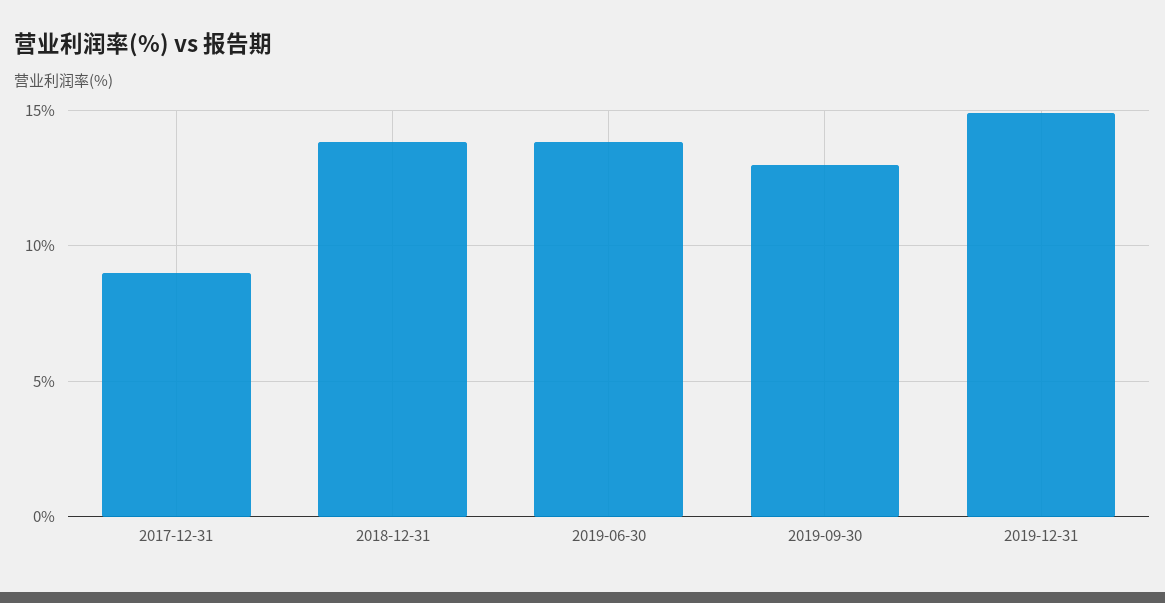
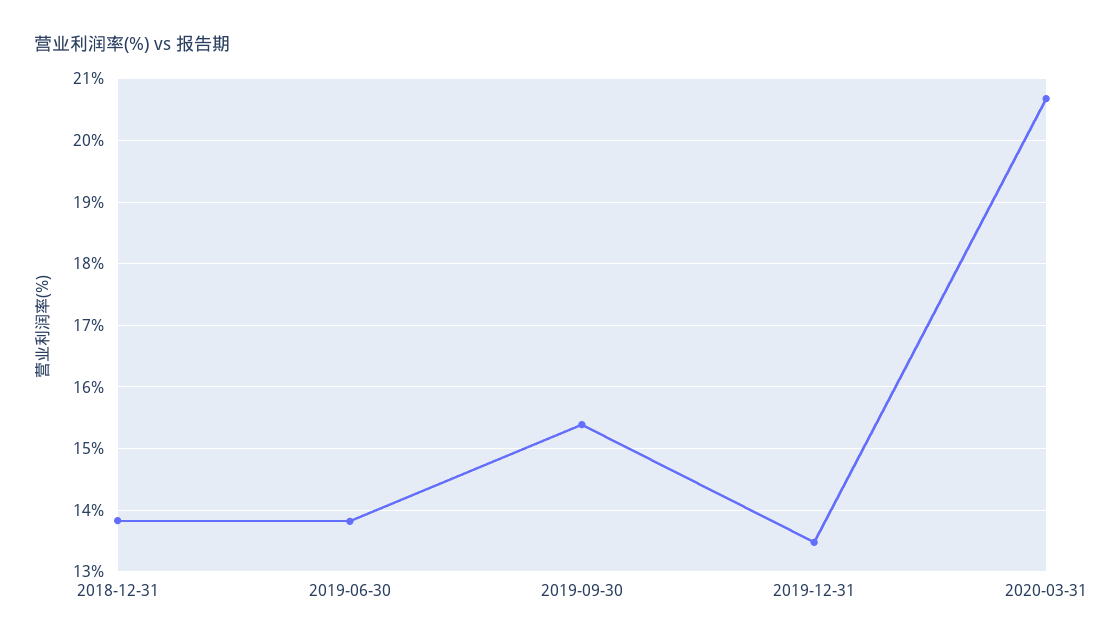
2017-12-31: 9 -> none
2019-09-30: 13 -> 15.4
2019-12-31: 15 -> 13.5
2020-03-31: none -> 20.7

